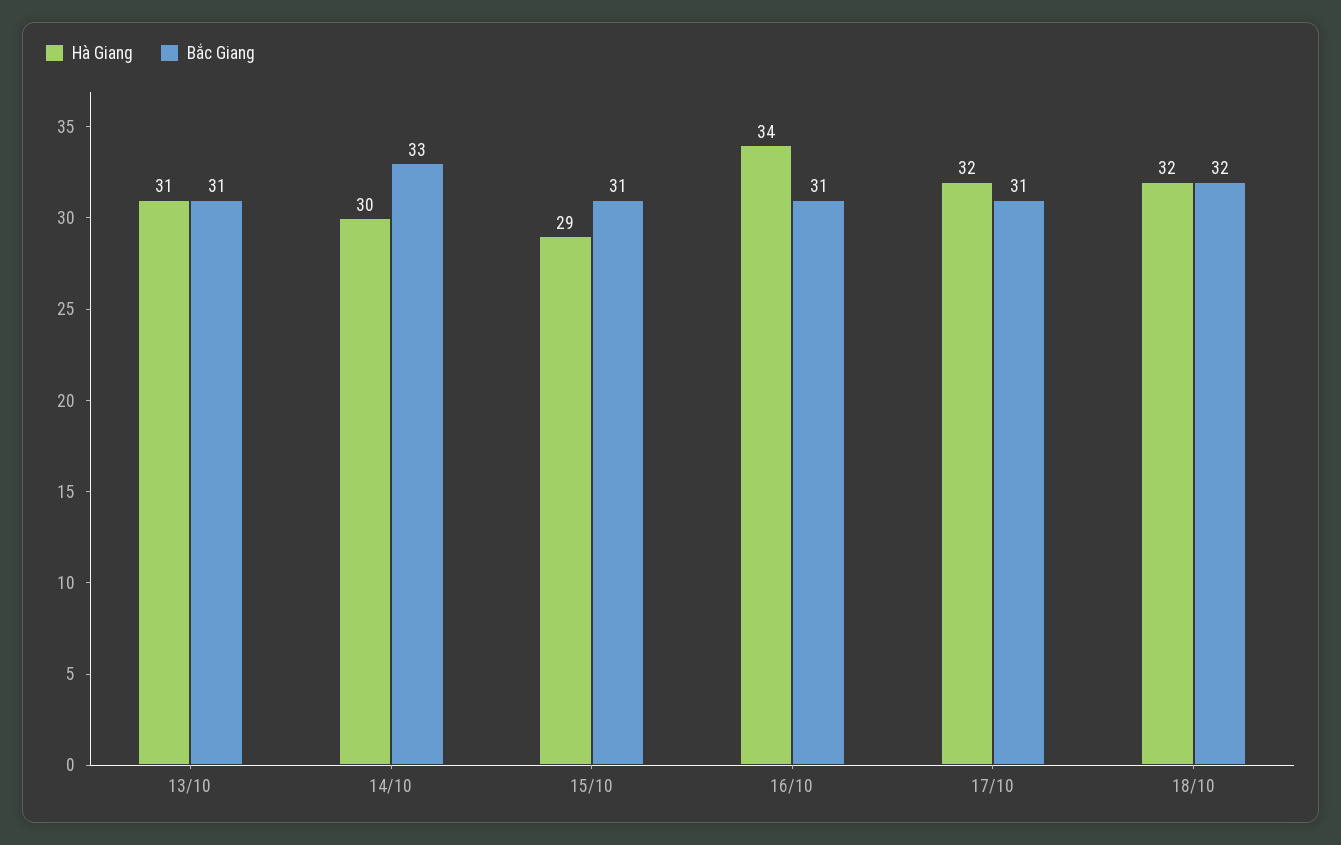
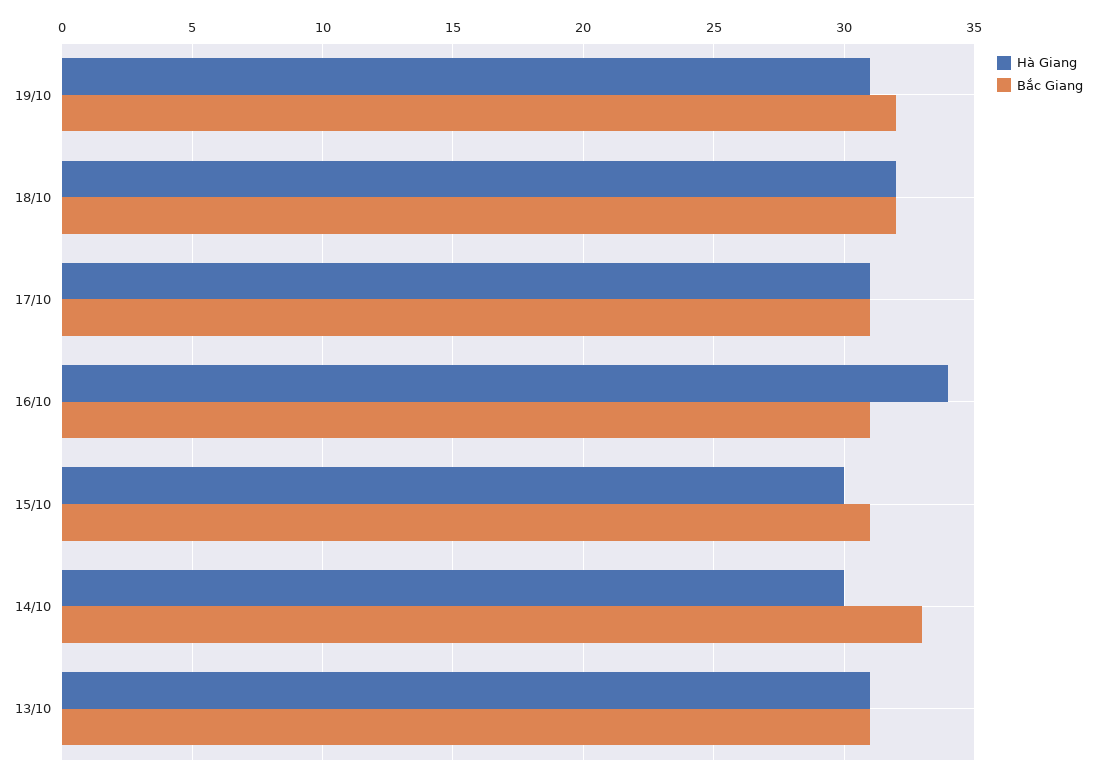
Hà Giang, 15/10: 29 -> 30
Hà Giang, 17/10: 32 -> 31
Hà Giang, 19/10: none -> 31
Bắc Giang, 19/10: none -> 32

